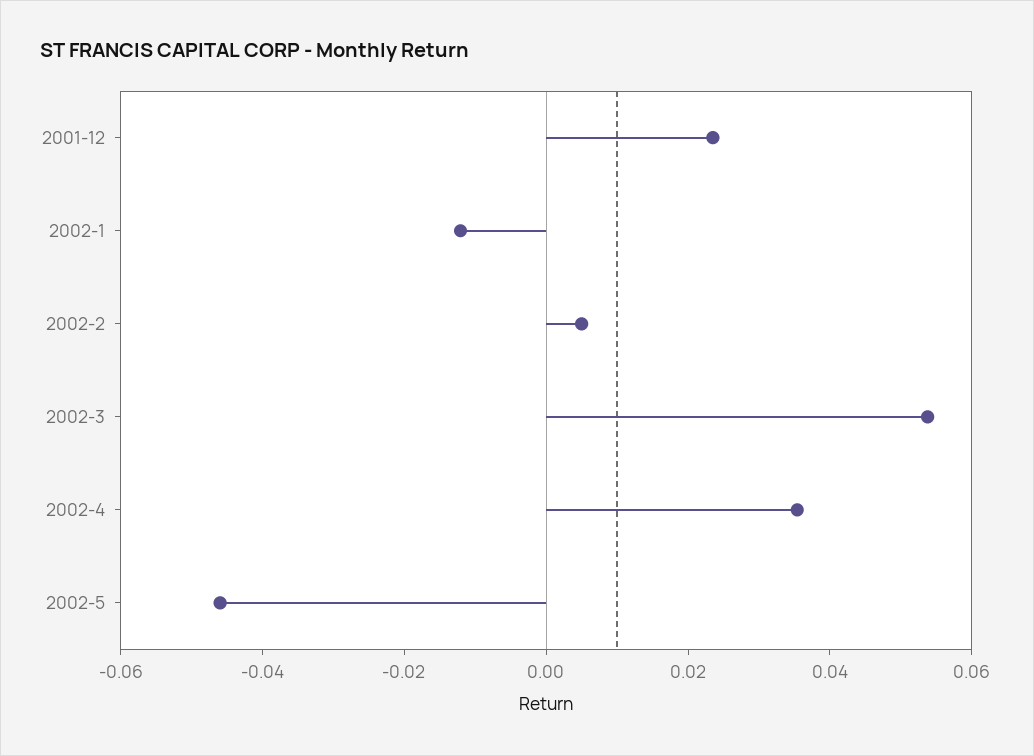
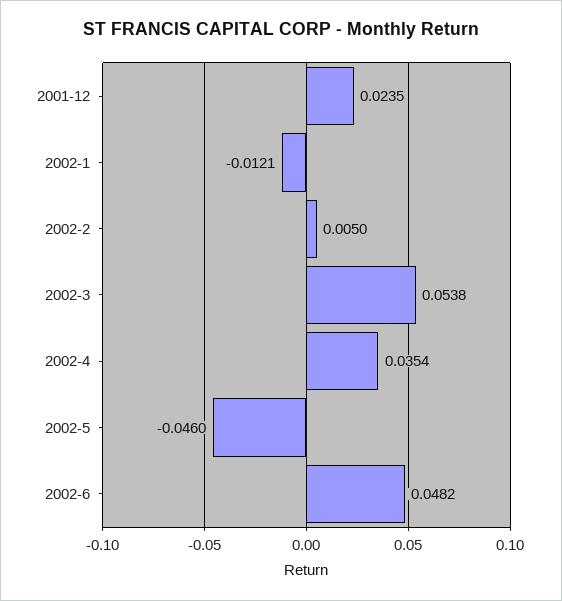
2002-6: none -> 0.0482

